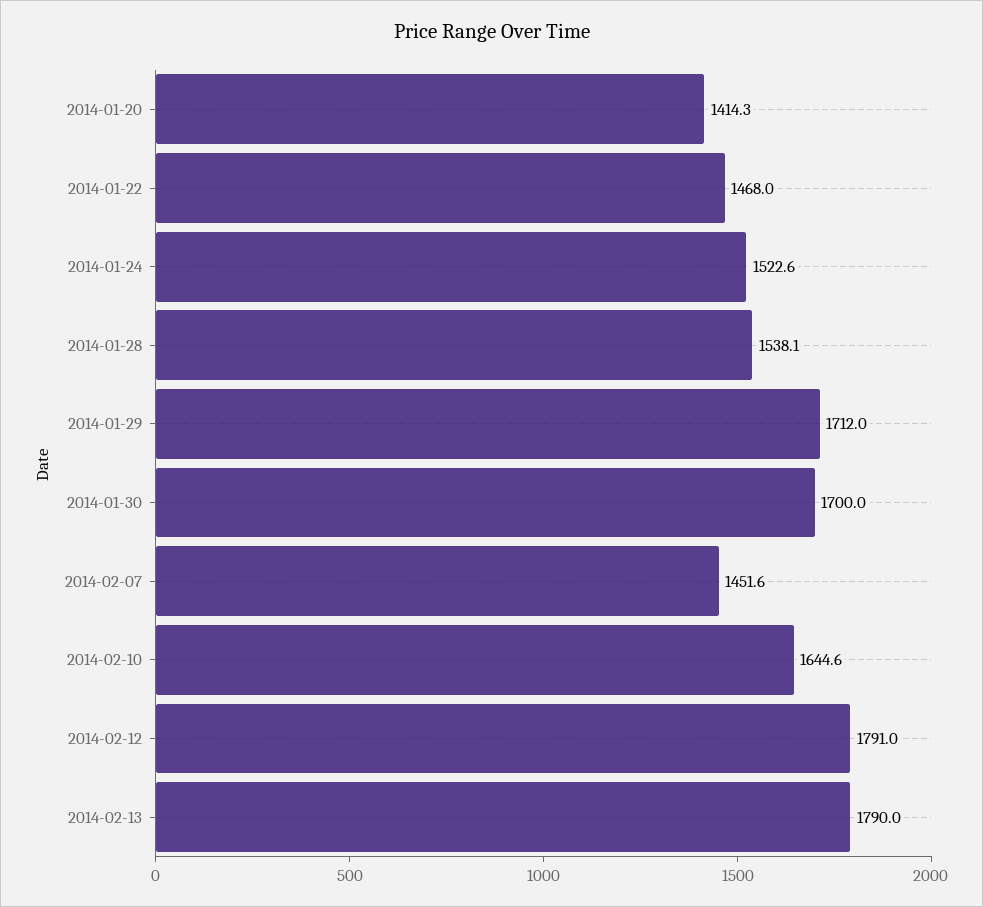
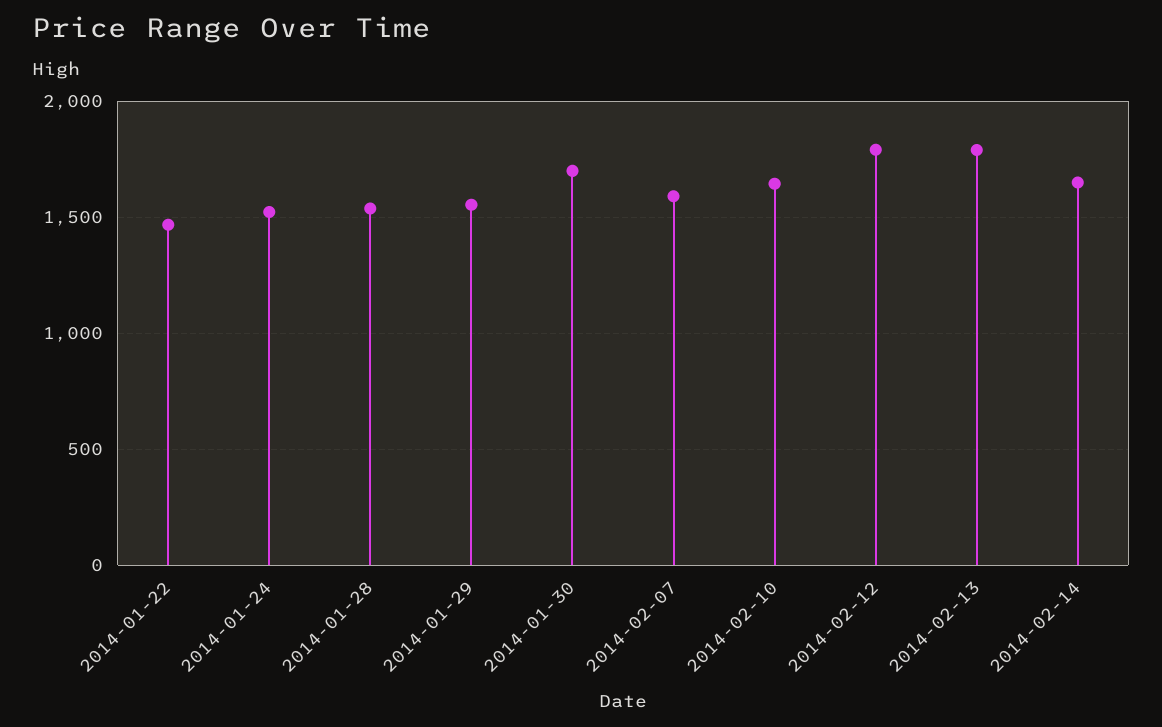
2014-01-20: 1414.3 -> none
2014-01-29: 1712 -> 1550
2014-02-07: 1451.6 -> 1600
2014-02-14: none -> 1650

